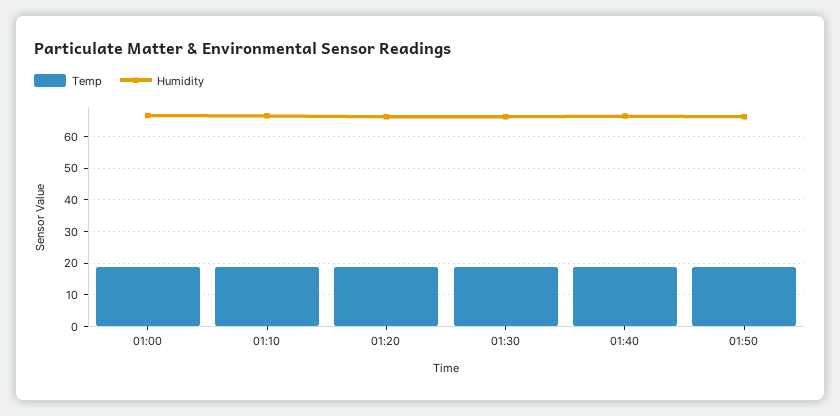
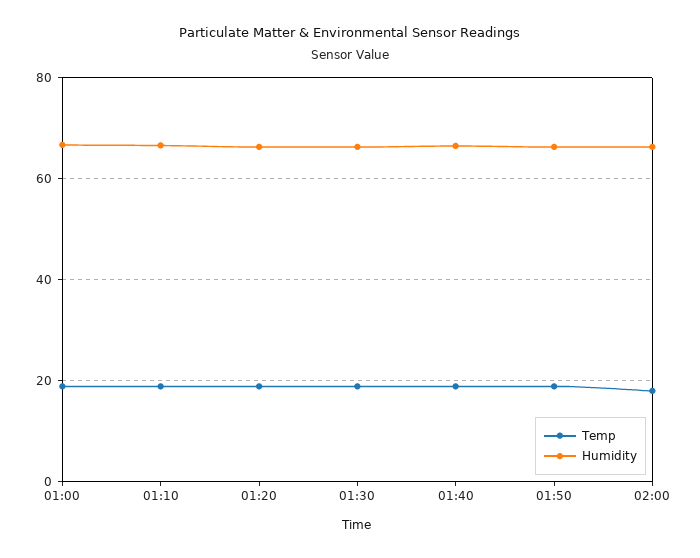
Temp, 02:00: none -> 18
Humidity, 02:00: none -> 66

